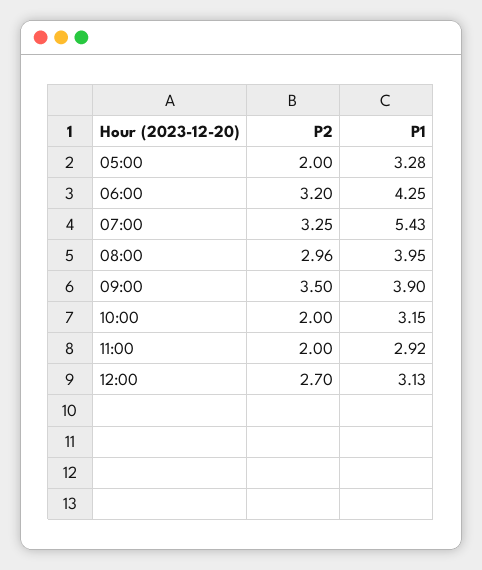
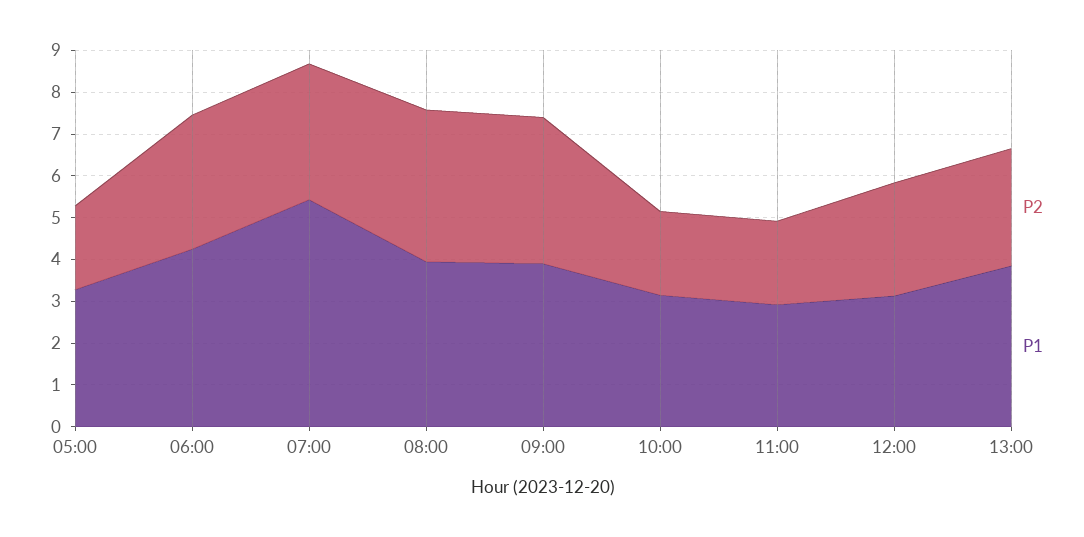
P2, 08:00: 2.96 -> 3.6
P2, 13:00: none -> 2.8
P1, 13:00: none -> 3.8

